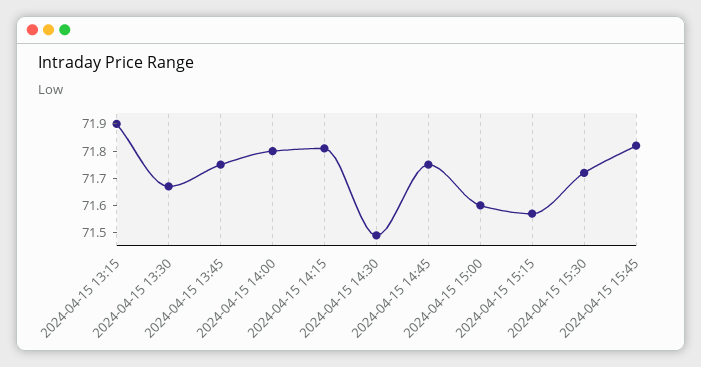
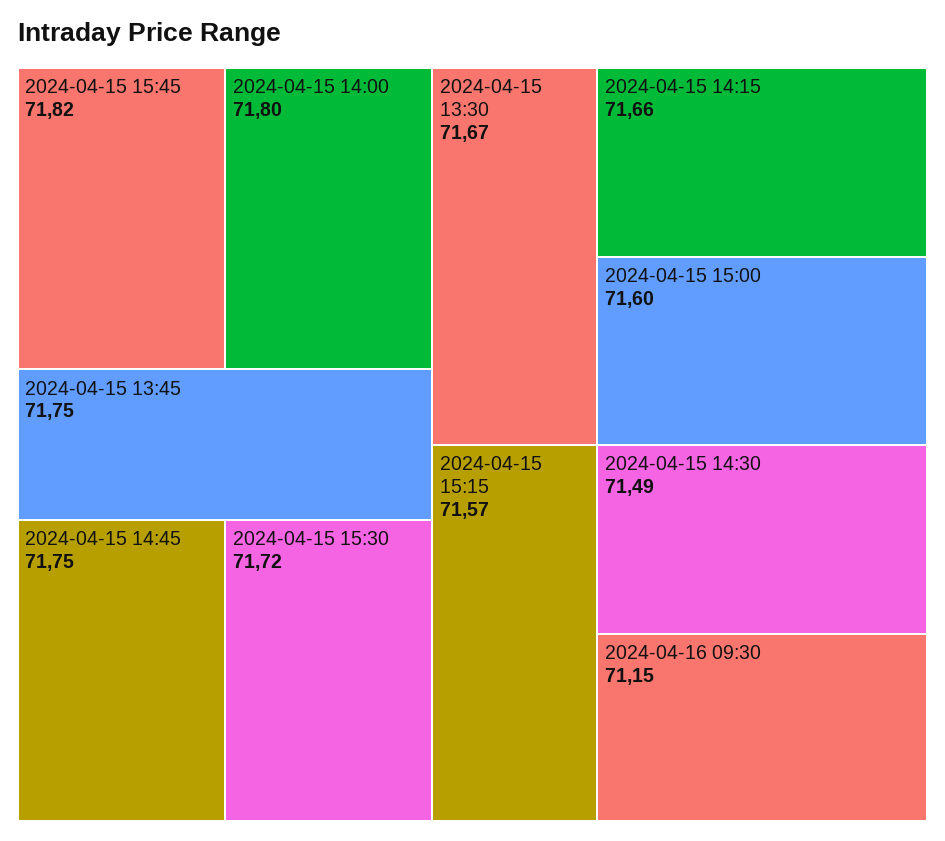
2024-04-15 13:15: 71.9 -> none
2024-04-15 14:15: 71.8 -> 71.66
2024-04-16 09:30: none -> 71.15

